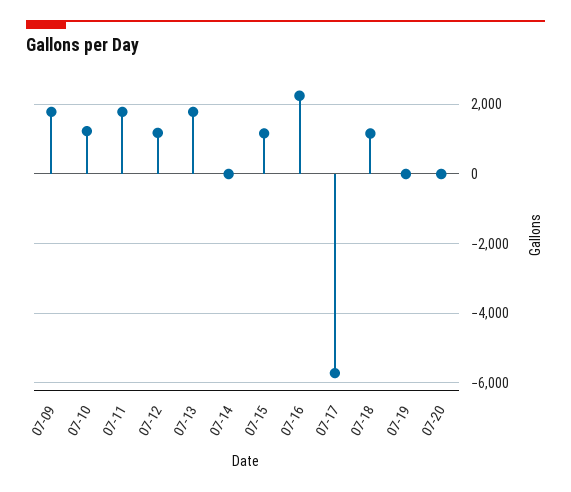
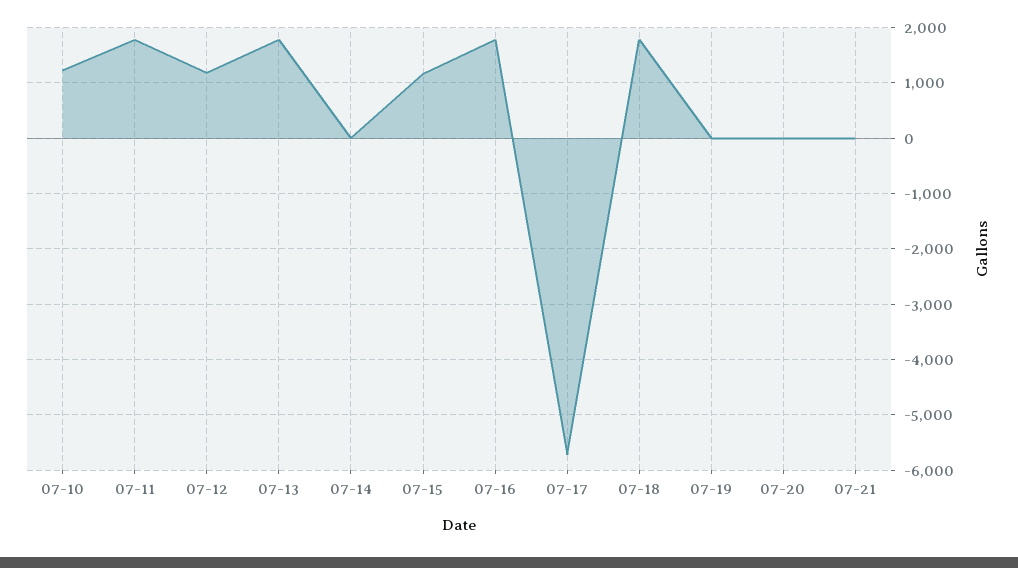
07-09: 1800 -> none
07-16: 2200 -> 1800
07-18: 1200 -> 1800
07-21: none -> 0

